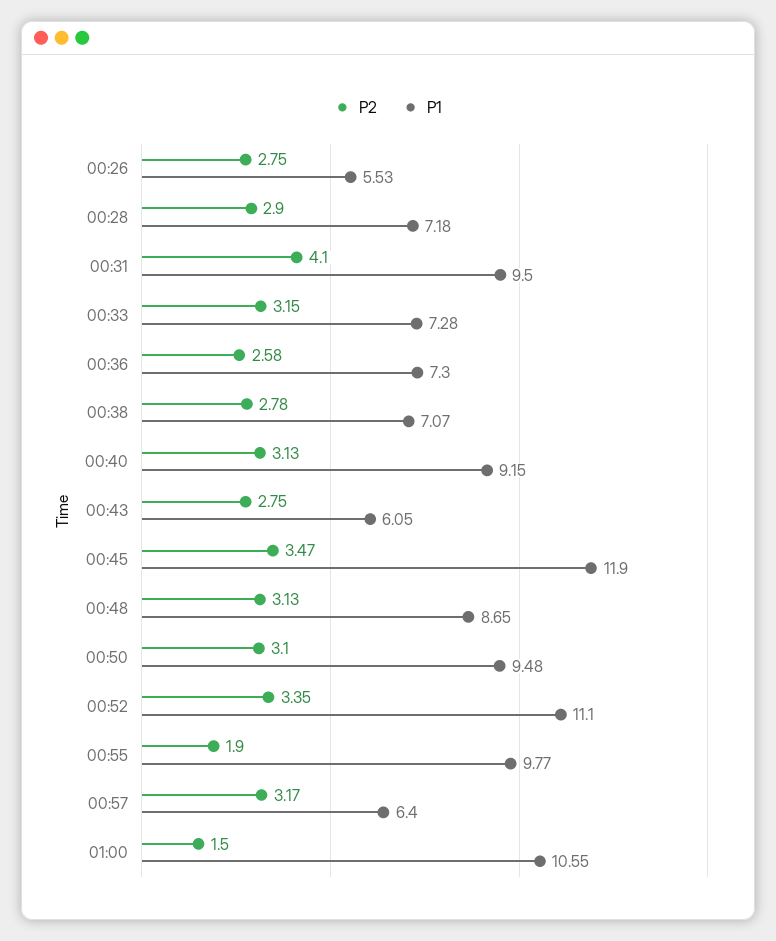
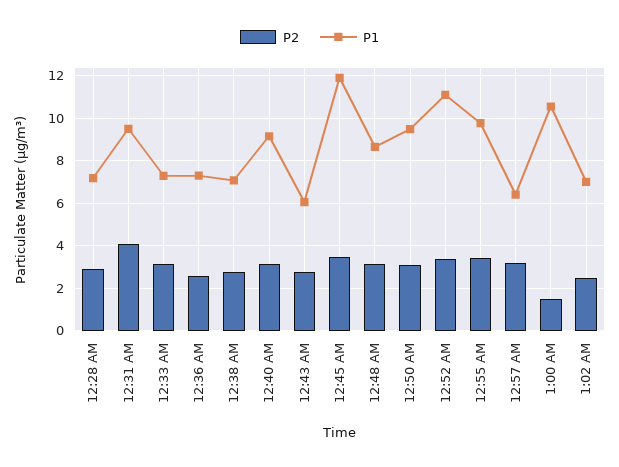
P2, 00:26: 2.75 -> none
P1, 00:26: 5.53 -> none
P2, 00:55: 1.9 -> 3.5
P2, 1:02 AM: none -> 2.5
P1, 1:02 AM: none -> 7

